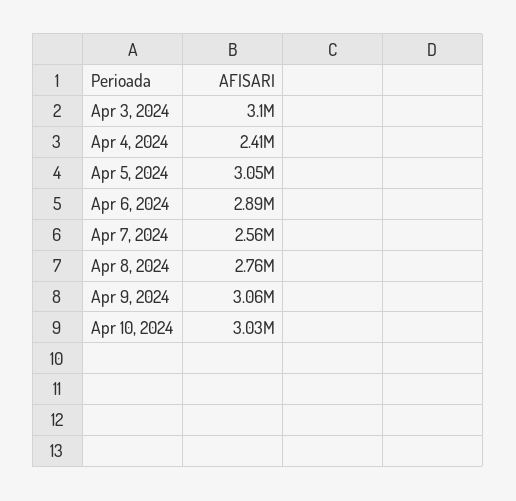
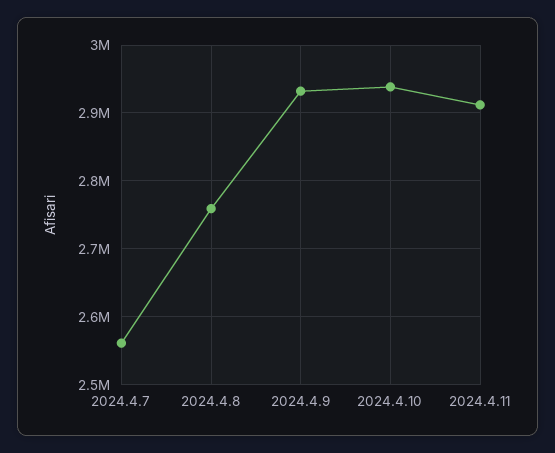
Apr 3, 2024: 3100000 -> none
Apr 4, 2024: 2410000 -> none
Apr 5, 2024: 3050000 -> none
Apr 6, 2024: 2890000 -> none
Apr 9, 2024: 3060000 -> 2930000
Apr 10, 2024: 3030000 -> 2940000
2024.4.11: none -> 2910000

